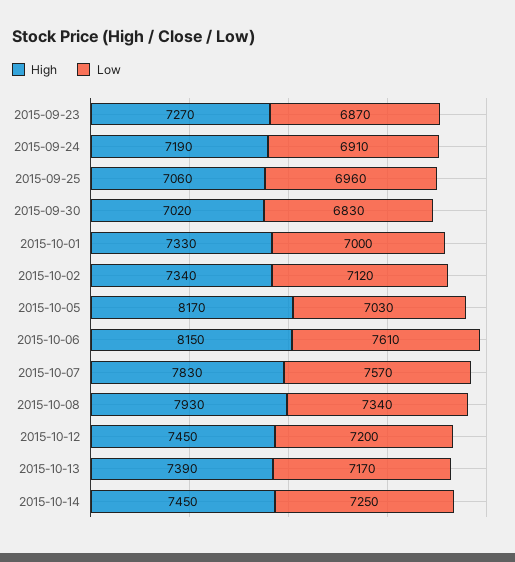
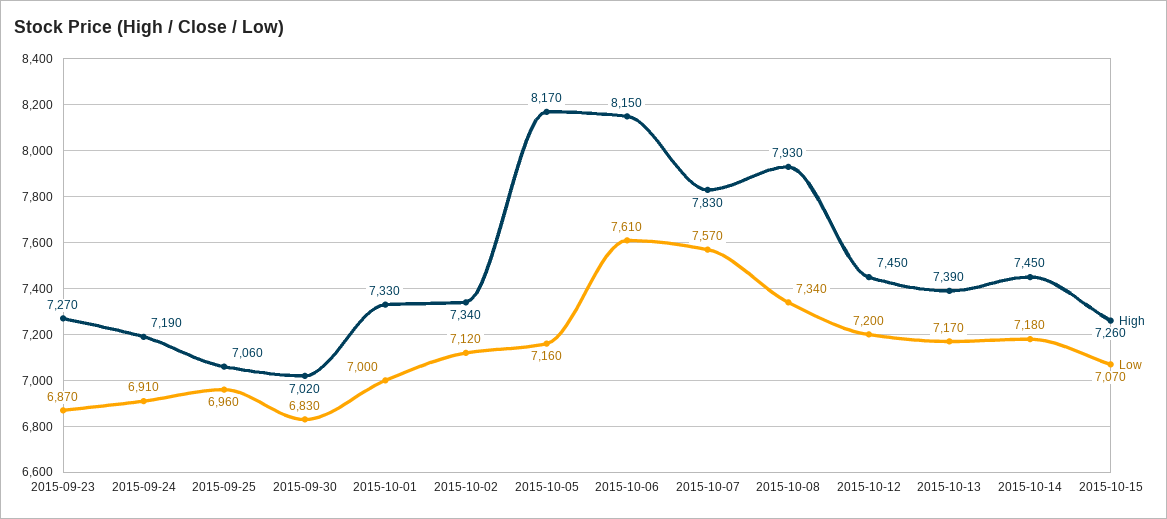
Low, 2015-10-05: 7030 -> 7160
Low, 2015-10-14: 7250 -> 7180
High, 2015-10-15: none -> 7260
Low, 2015-10-15: none -> 7070

